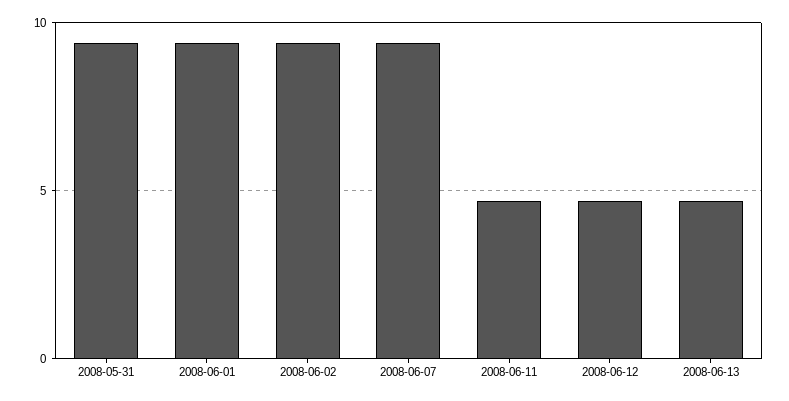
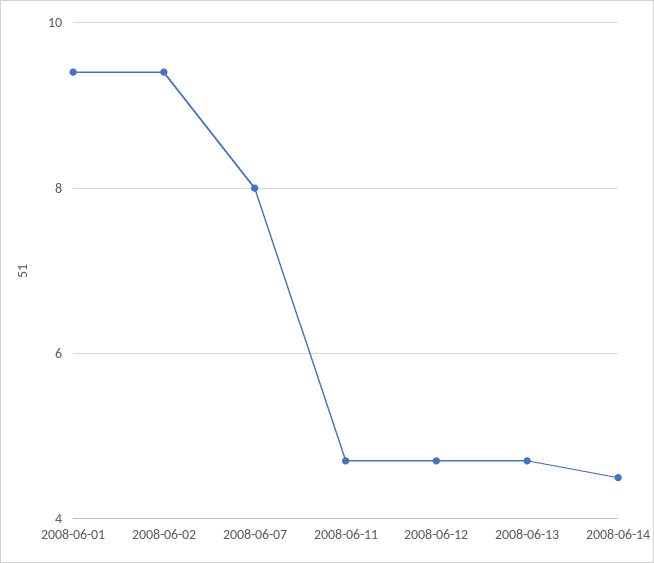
2008-05-31: 9.5 -> none
2008-06-07: 9.5 -> 8
2008-06-14: none -> 4.5

